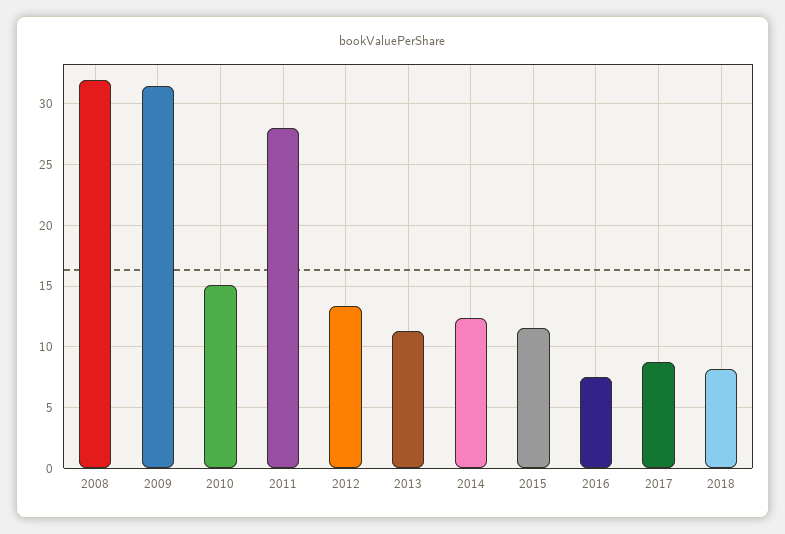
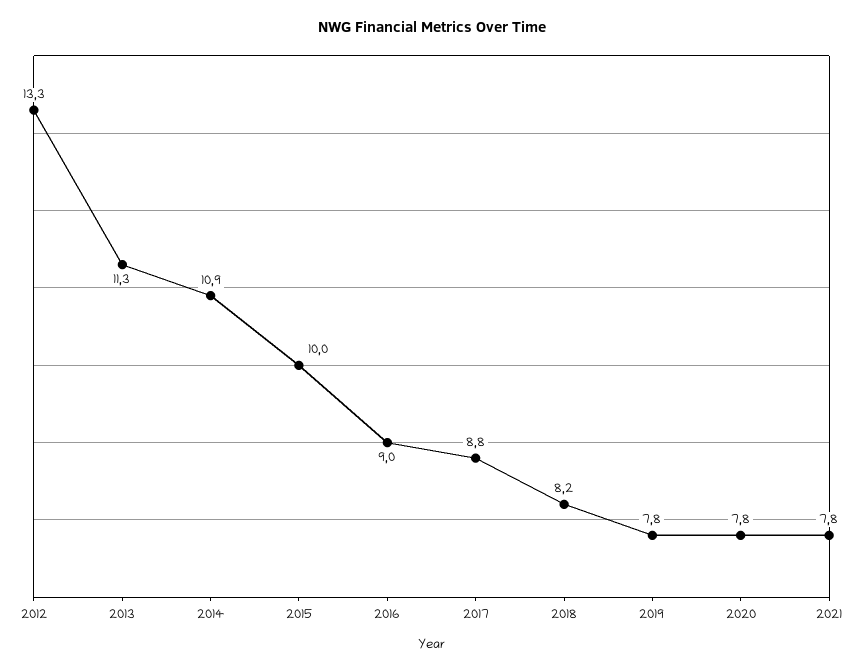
2008: 32 -> none
2009: 31.5 -> none
2010: 15 -> none
2011: 28 -> none
2014: 12.5 -> 10.9
2015: 11.5 -> 10
2016: 7.5 -> 9
2019: none -> 7.8
2020: none -> 7.8
2021: none -> 7.8

